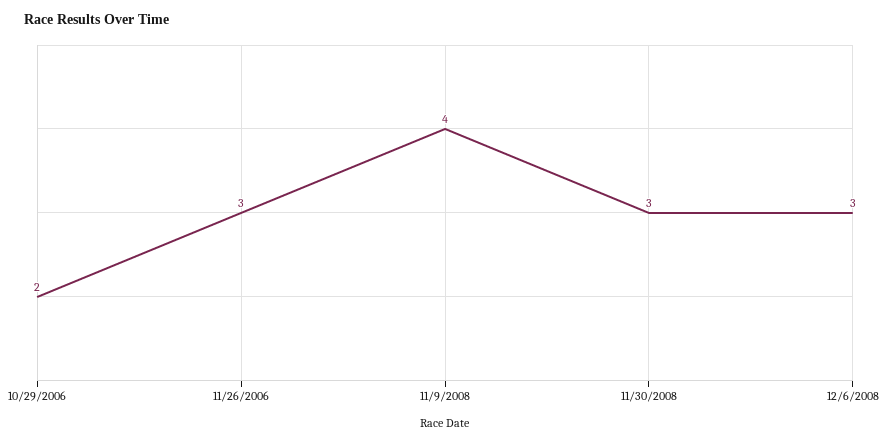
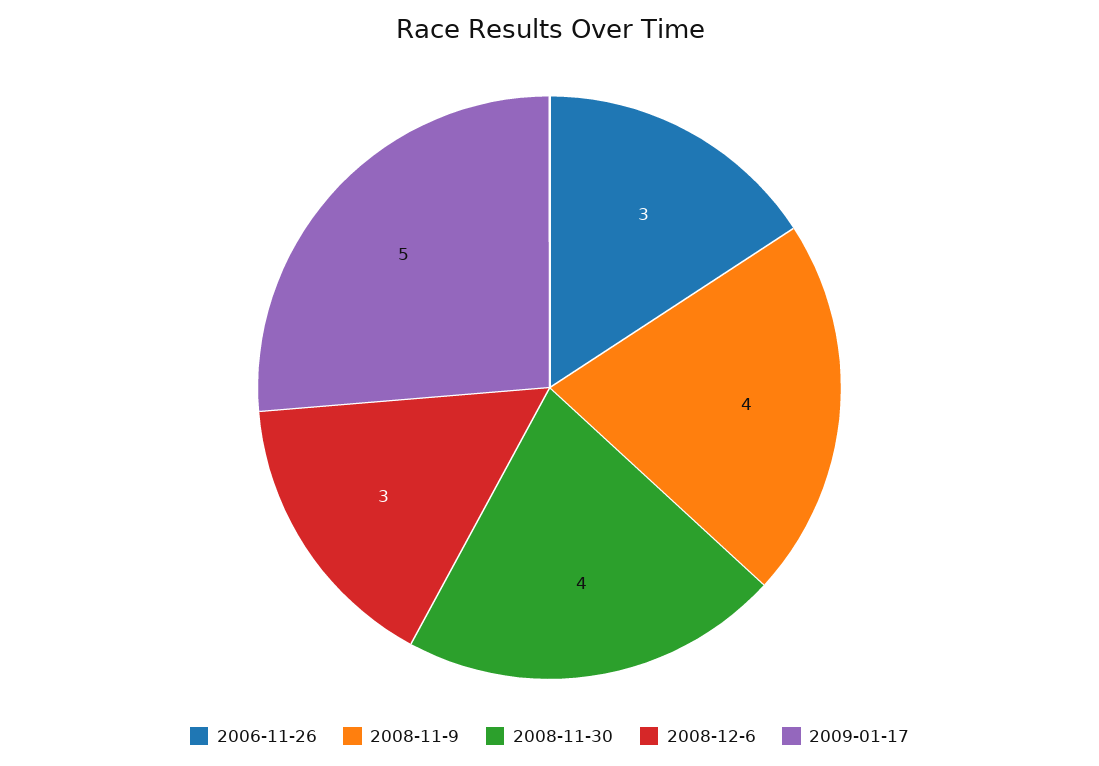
10/29/2006: 2 -> none
11/30/2008: 3 -> 4
2009-01-17: none -> 5

